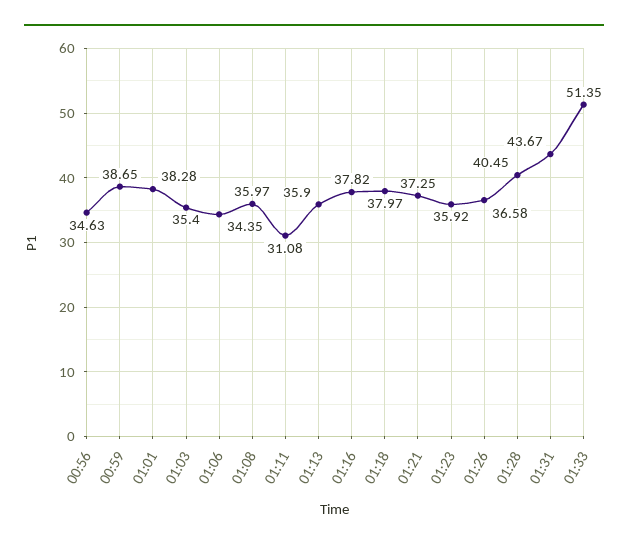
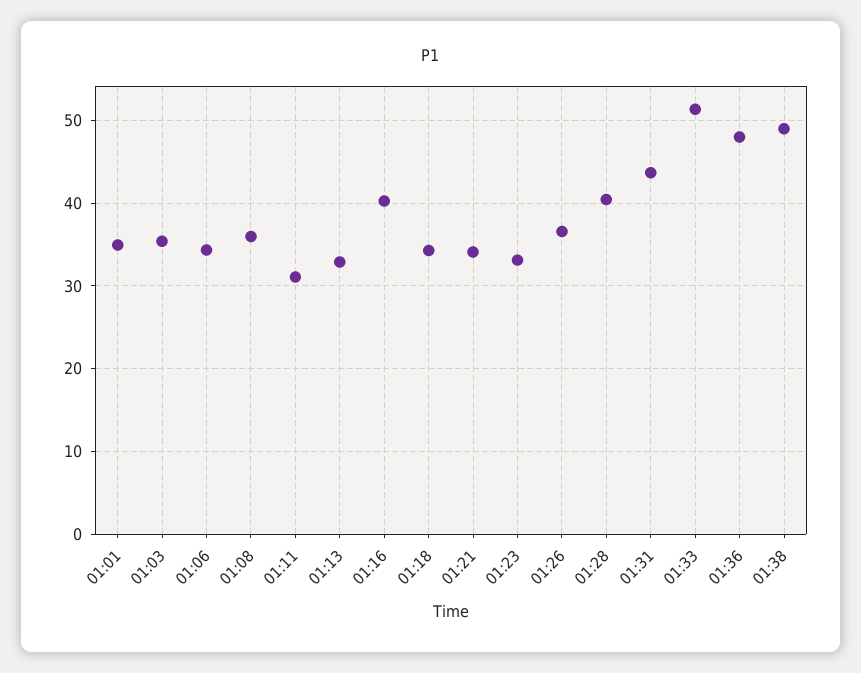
00:56: 34.63 -> none
00:59: 38.65 -> none
01:01: 38.28 -> 35
01:13: 35.9 -> 33
01:16: 37.82 -> 40
01:18: 37.97 -> 34
01:21: 37.25 -> 34
01:23: 35.92 -> 33
01:36: none -> 48
01:38: none -> 49

